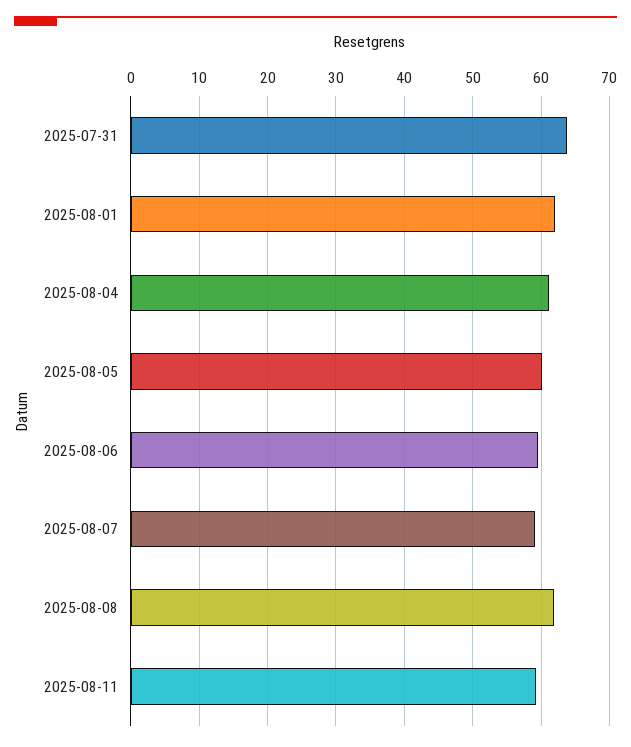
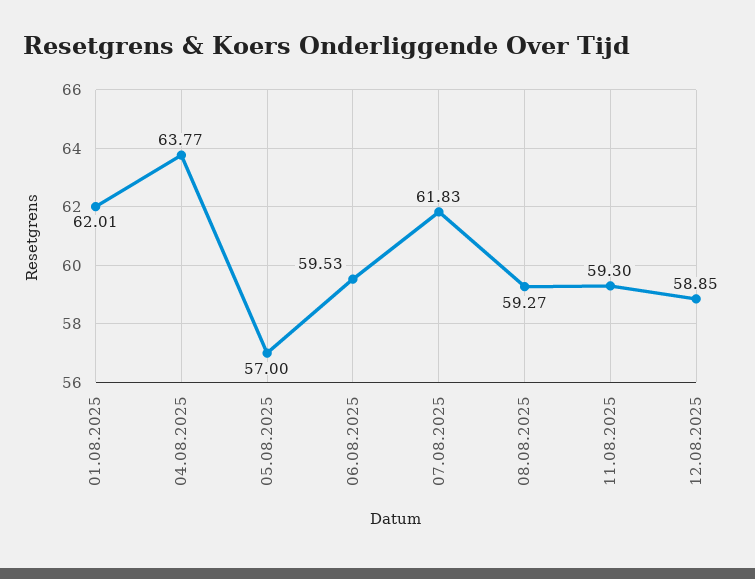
2025-07-31: 64 -> none
2025-08-04: 61 -> 63.77
2025-08-05: 60 -> 57
2025-08-07: 59 -> 61.83
2025-08-08: 62 -> 59.27
12.08.2025: none -> 58.85

